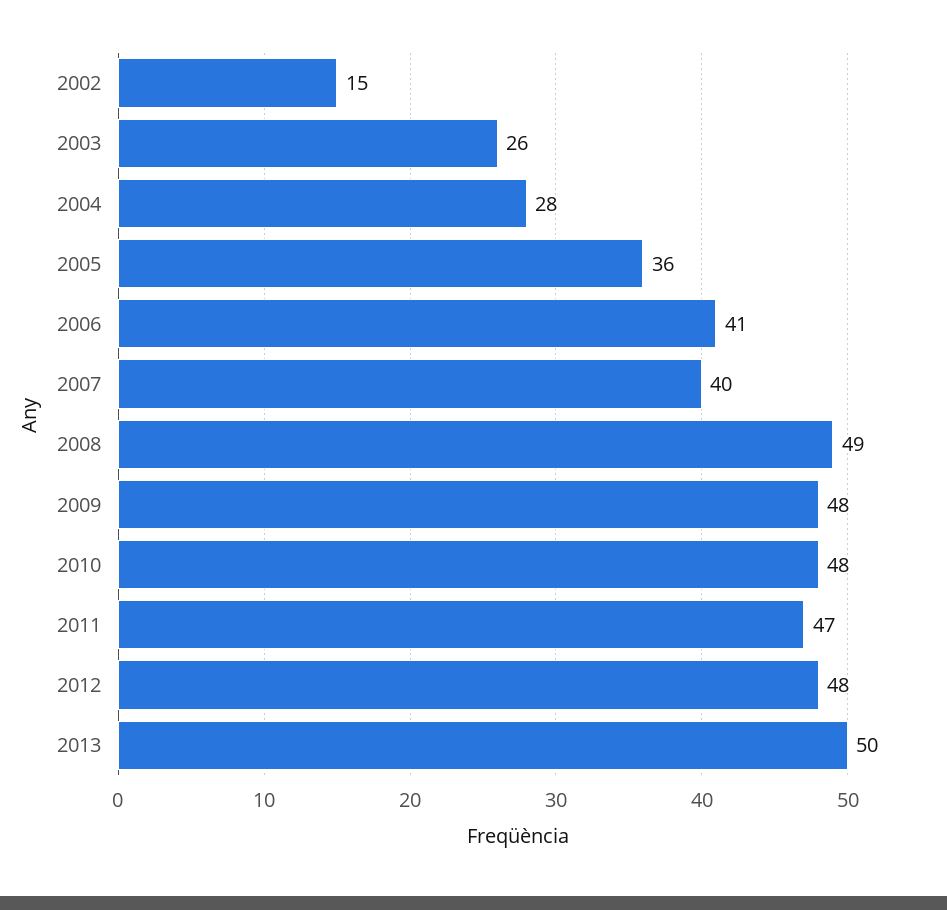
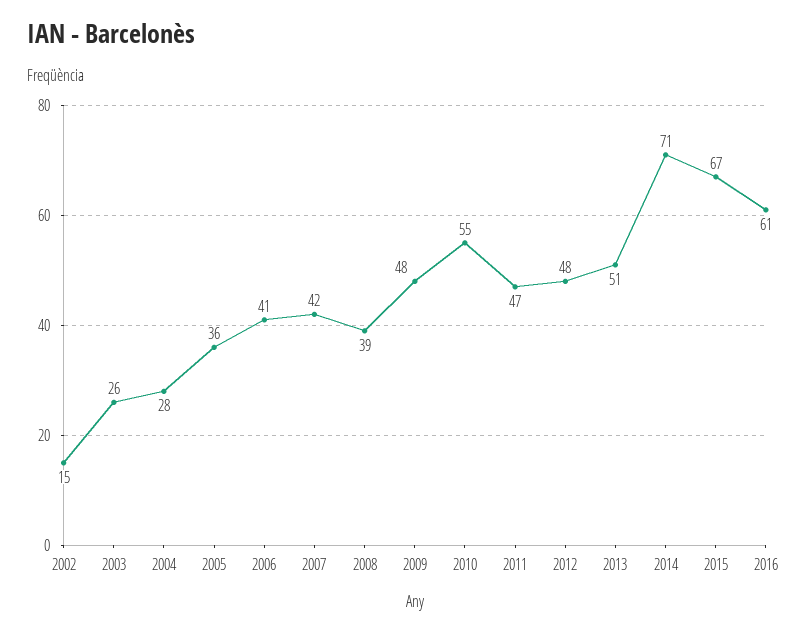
2007: 40 -> 42
2008: 49 -> 39
2010: 48 -> 55
2013: 50 -> 51
2014: none -> 71
2015: none -> 67
2016: none -> 61

